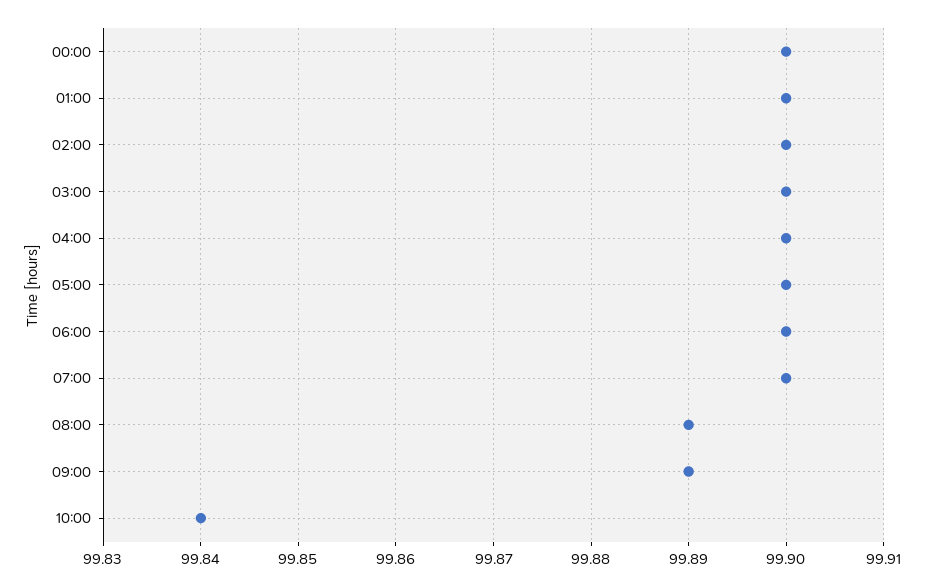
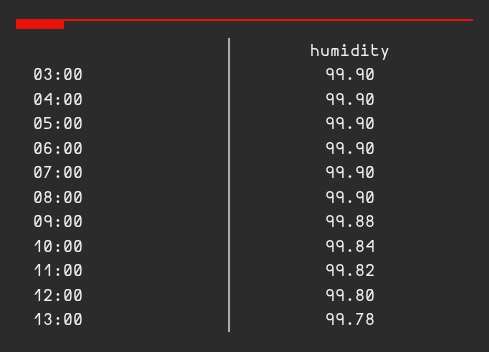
00:00: 99.9 -> none
01:00: 99.9 -> none
02:00: 99.9 -> none
08:00: 99.89 -> 99.9
09:00: 99.89 -> 99.88
11:00: none -> 99.82
12:00: none -> 99.8
13:00: none -> 99.78

